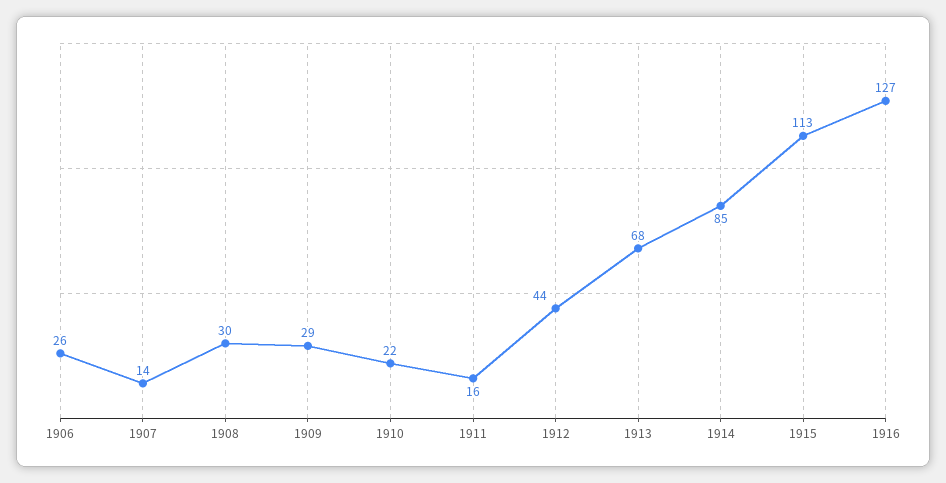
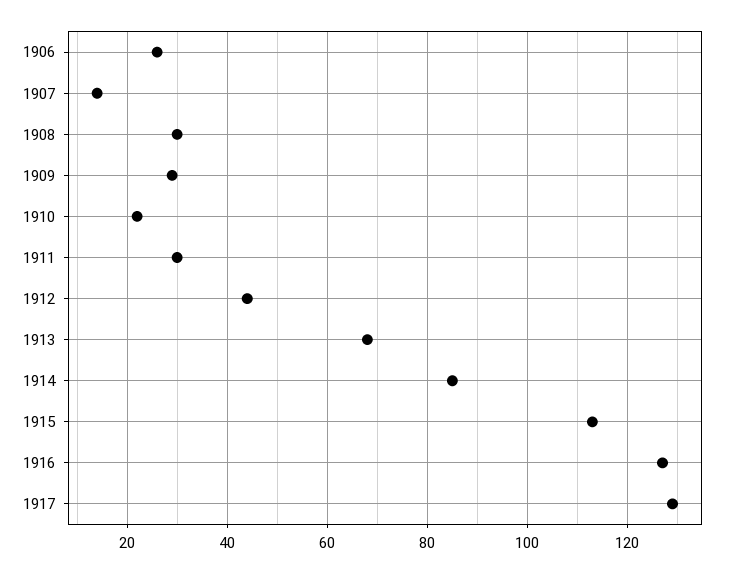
1911: 16 -> 30
1917: none -> 130

